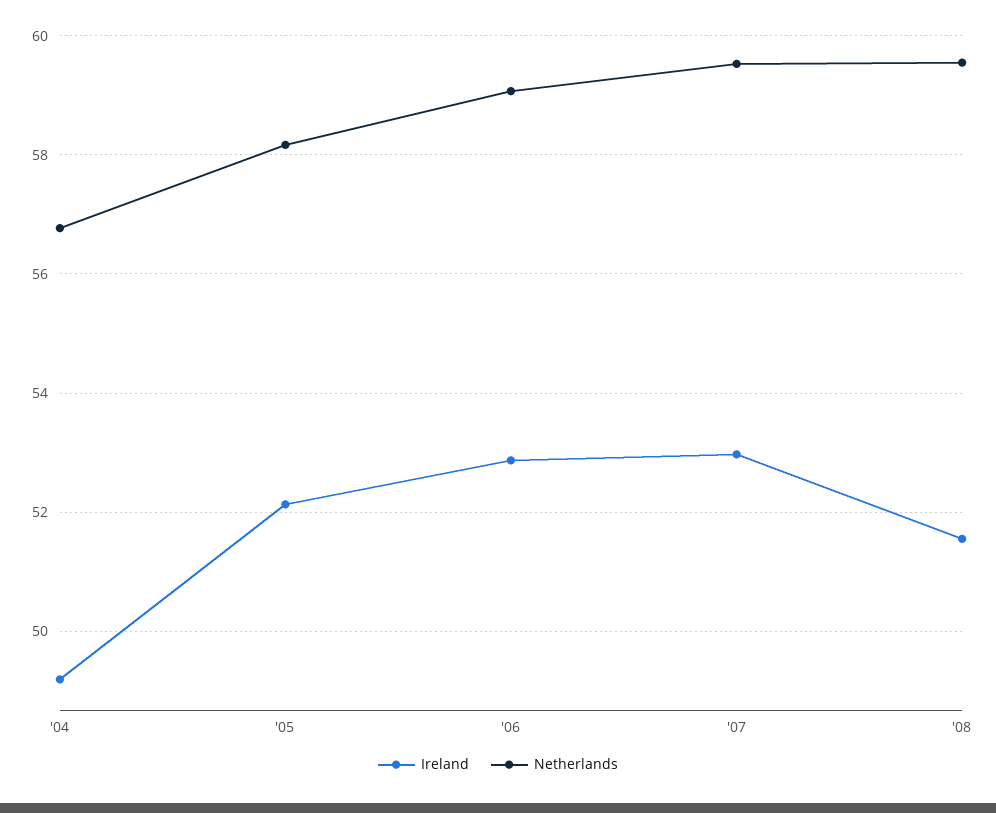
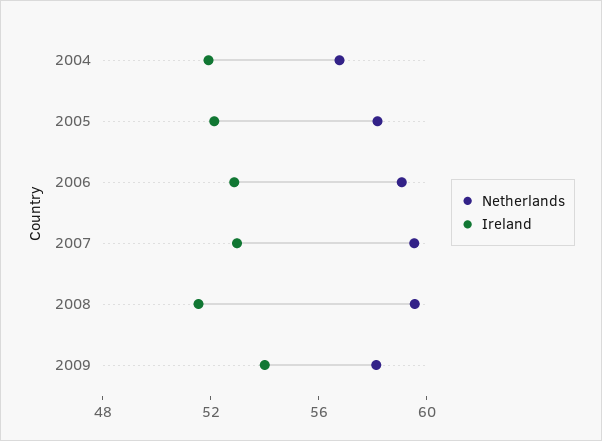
Ireland, '04: 49.2 -> 52
Netherlands, 2009: none -> 58
Ireland, 2009: none -> 54

